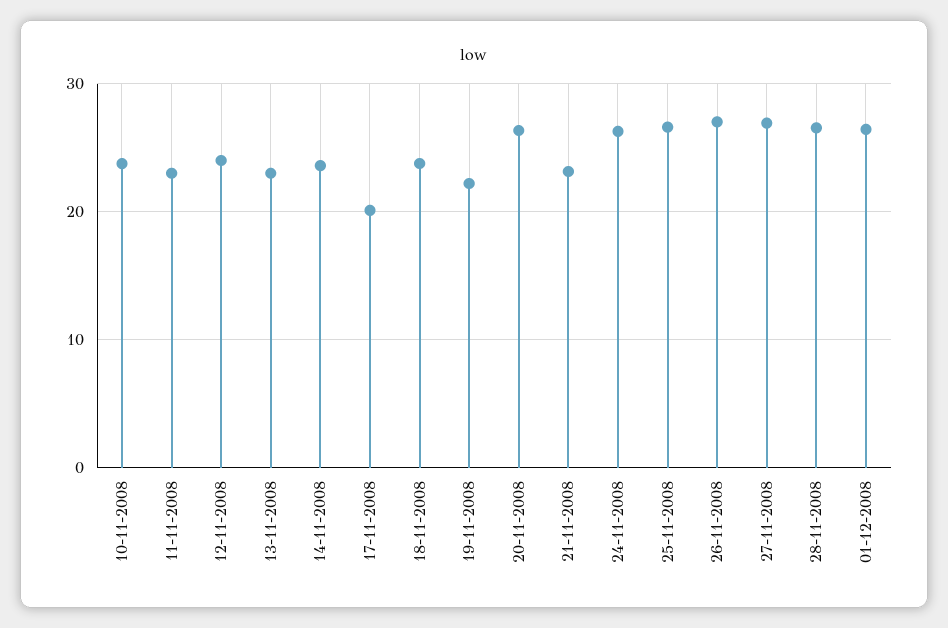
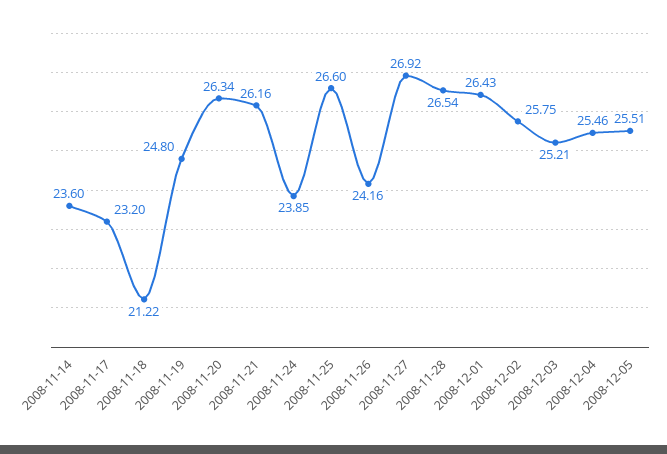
10-11-2008: 24 -> none
11-11-2008: 23 -> none
12-11-2008: 24 -> none
13-11-2008: 23 -> none
17-11-2008: 20 -> 23.2
18-11-2008: 24 -> 21.22
19-11-2008: 22 -> 24.8
21-11-2008: 23 -> 26.16
24-11-2008: 26 -> 23.85
26-11-2008: 27 -> 24.16
2008-12-02: none -> 25.75
2008-12-03: none -> 25.21
2008-12-04: none -> 25.46
2008-12-05: none -> 25.51

